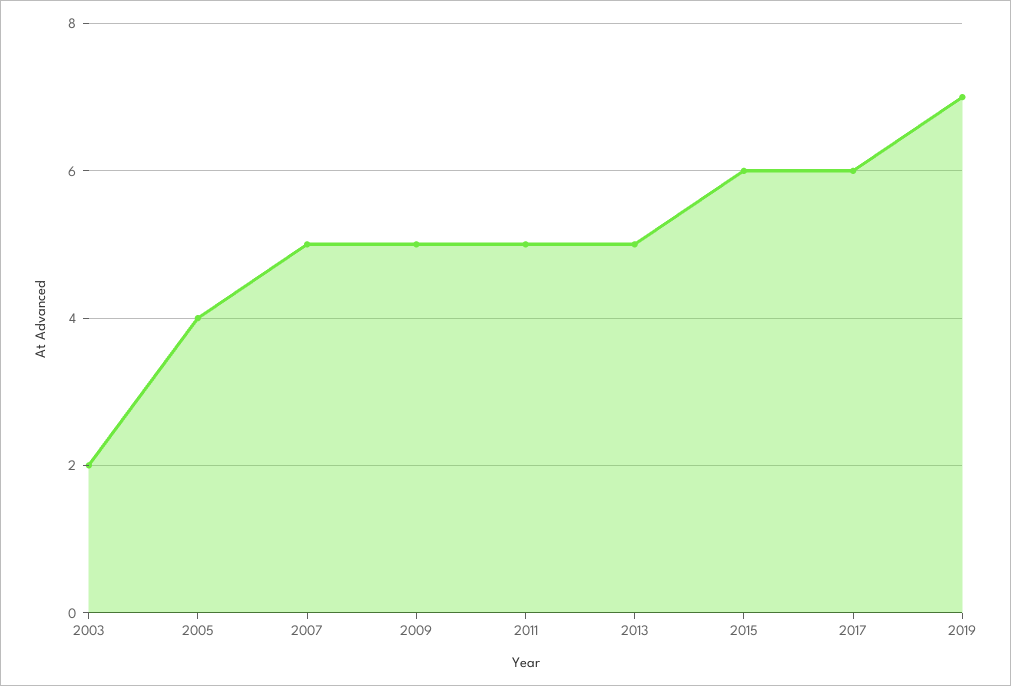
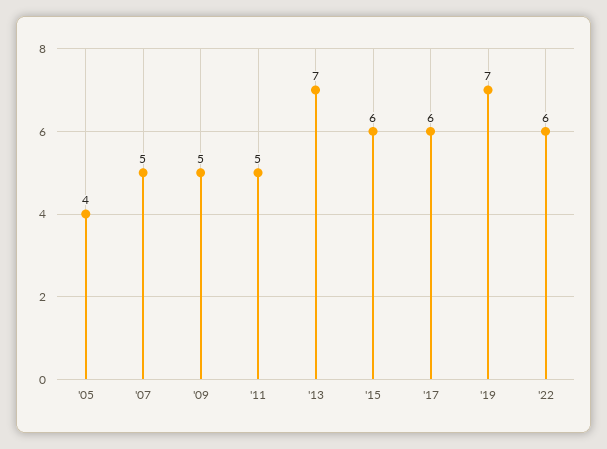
2003: 2 -> none
2013: 5 -> 7
'22: none -> 6

